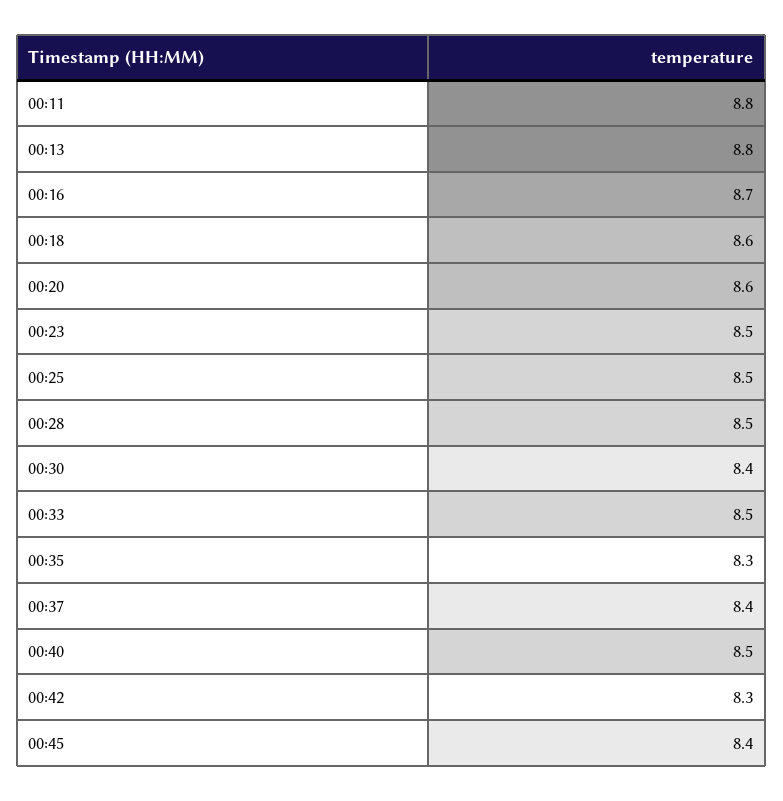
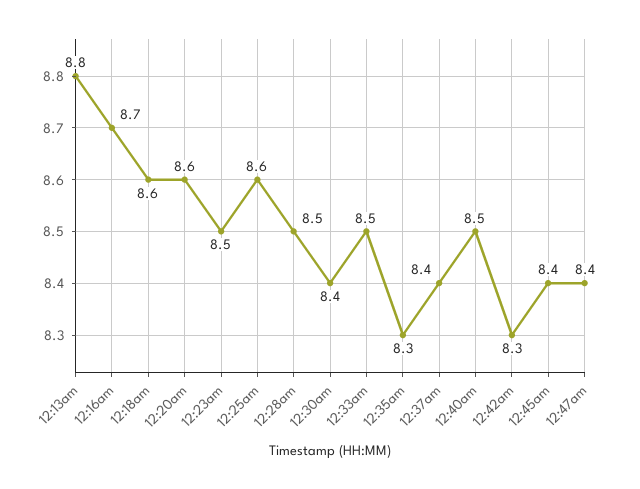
00:11: 8.8 -> none
00:25: 8.5 -> 8.6
12:47am: none -> 8.4

